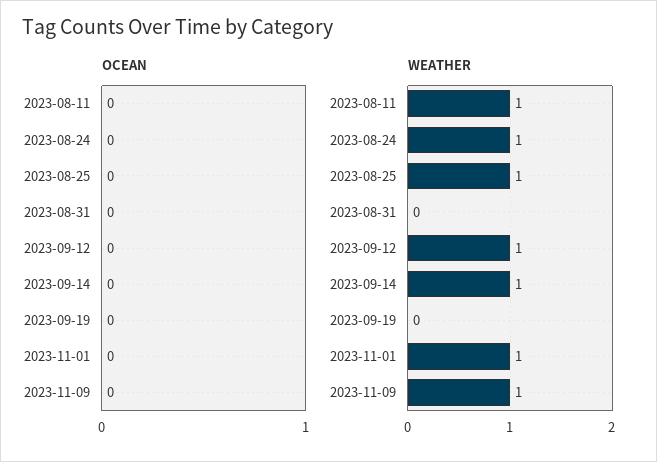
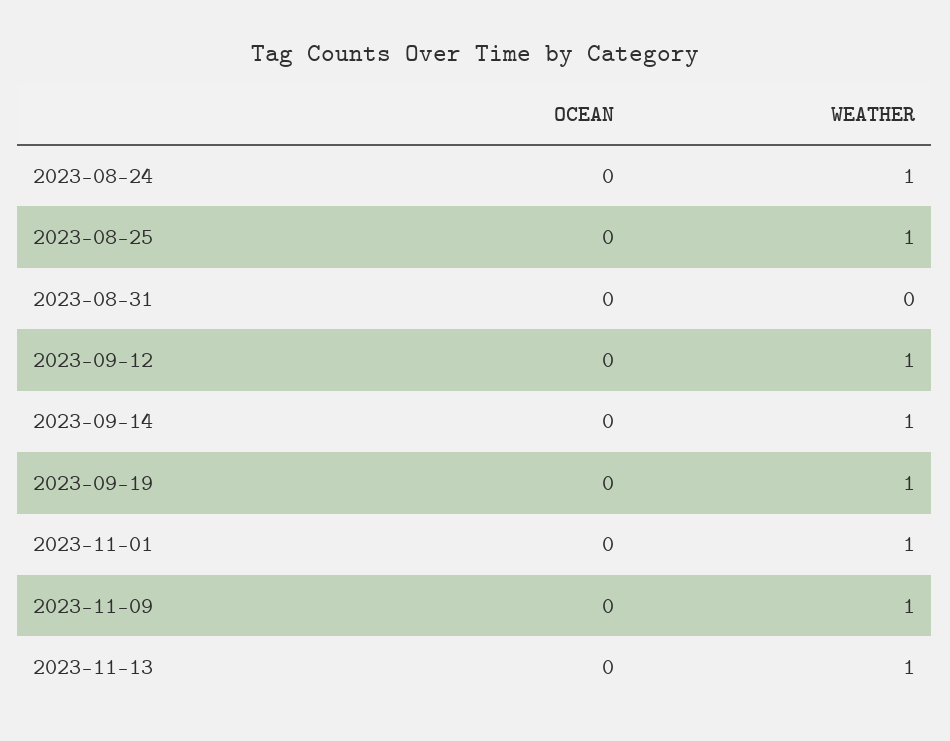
OCEAN, 2023-08-11: 0 -> none
WEATHER, 2023-08-11: 1 -> none
WEATHER, 2023-09-19: 0 -> 1
OCEAN, 2023-11-13: none -> 0
WEATHER, 2023-11-13: none -> 1

